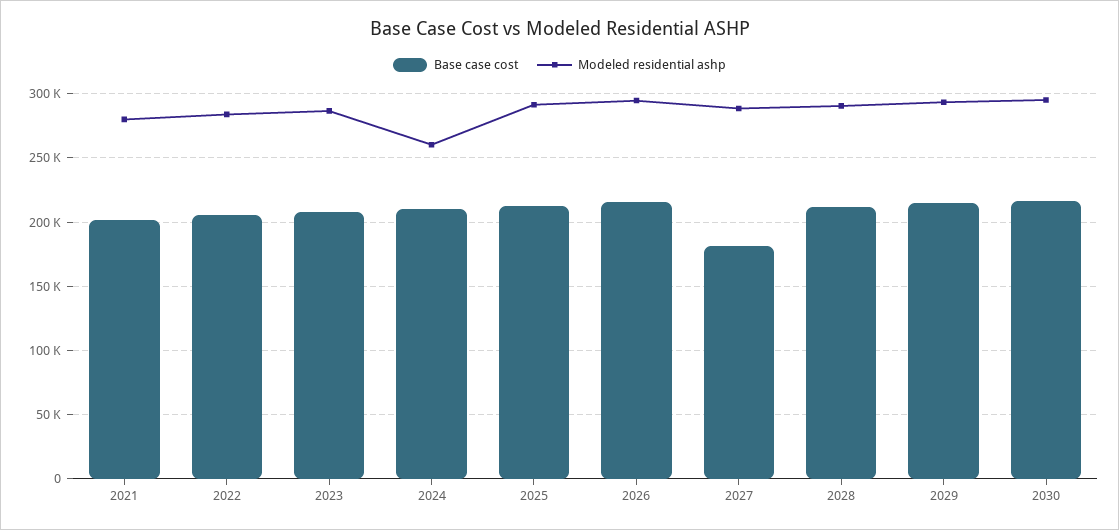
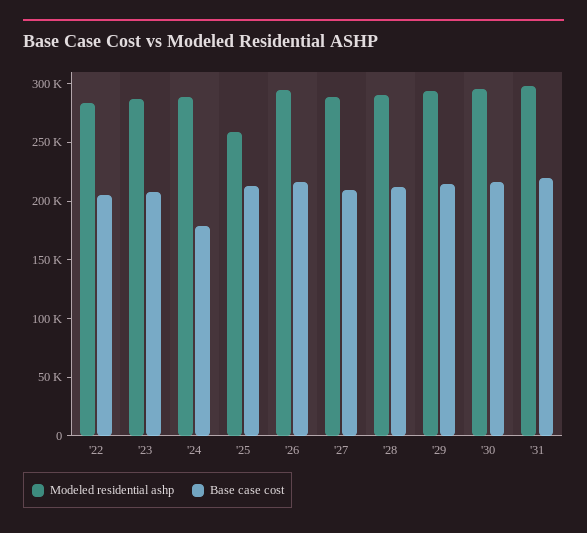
Base case cost, 2021: 200000 -> none
Modeled residential ashp, 2021: 280000 -> none
Base case cost, 2024: 210000 -> 180000
Modeled residential ashp, 2024: 260000 -> 290000
Modeled residential ashp, 2025: 290000 -> 260000
Base case cost, 2027: 180000 -> 210000
Modeled residential ashp, '31: none -> 300000
Base case cost, '31: none -> 220000

